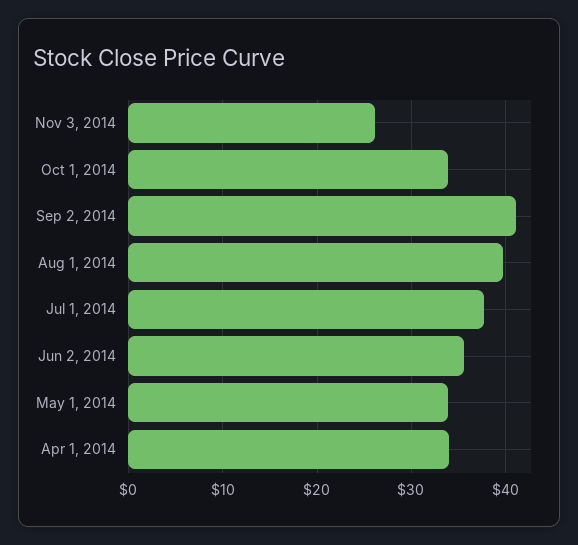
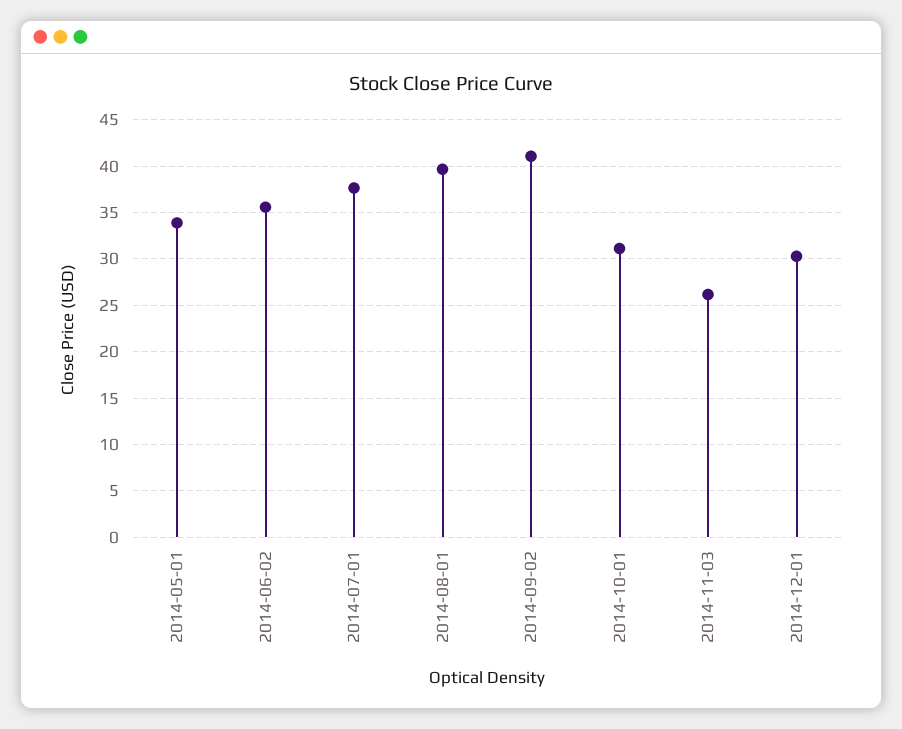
Oct 1, 2014: 34 -> 31
Apr 1, 2014: 34 -> none
2014-12-01: none -> 30

